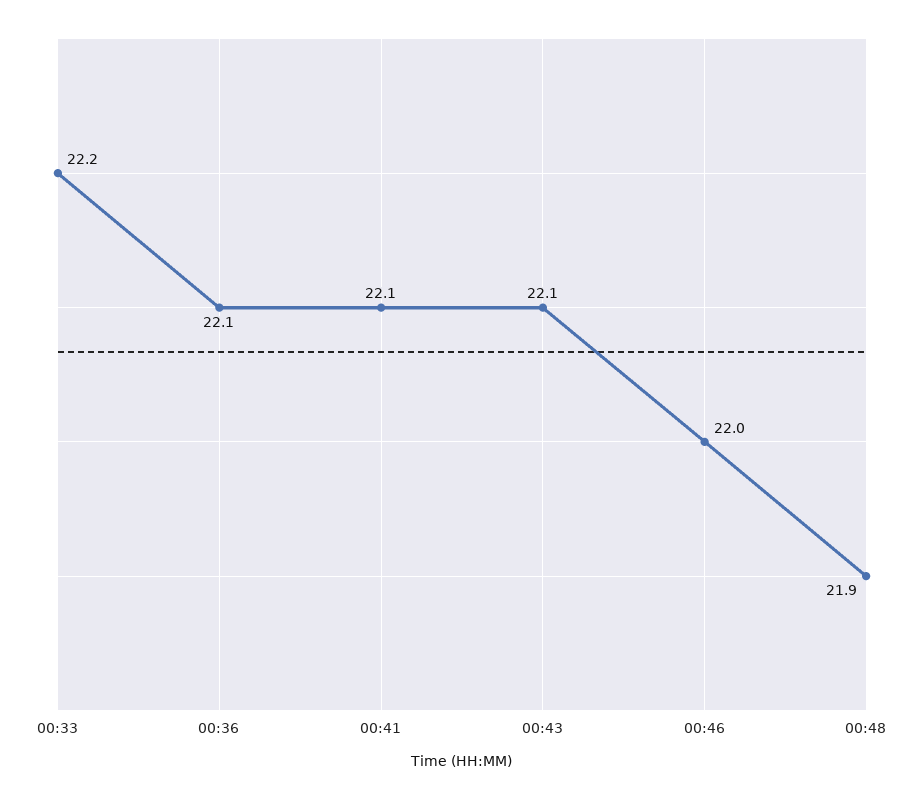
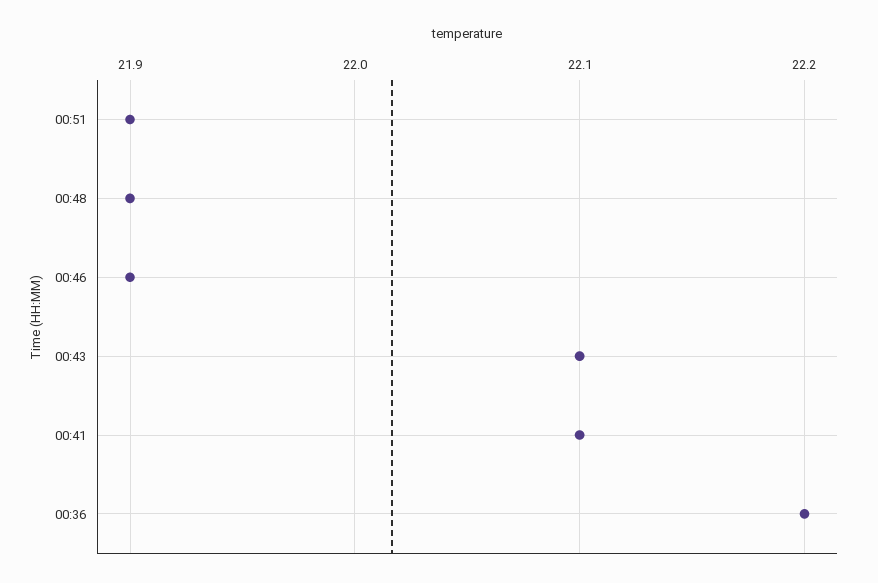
00:33: 22.2 -> none
00:36: 22.1 -> 22.2
00:46: 22 -> 21.9
00:51: none -> 21.9

